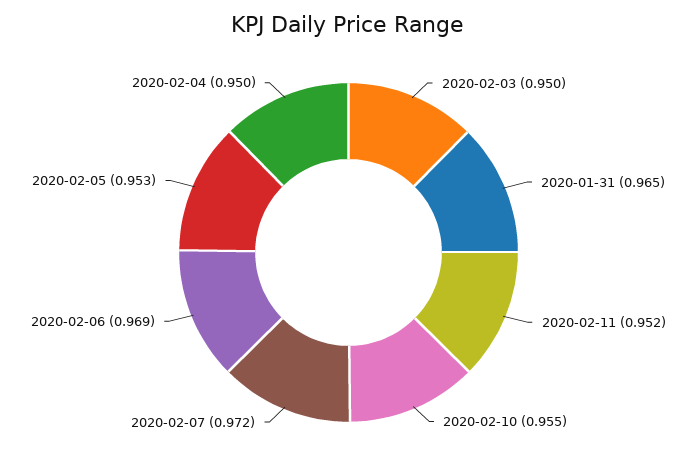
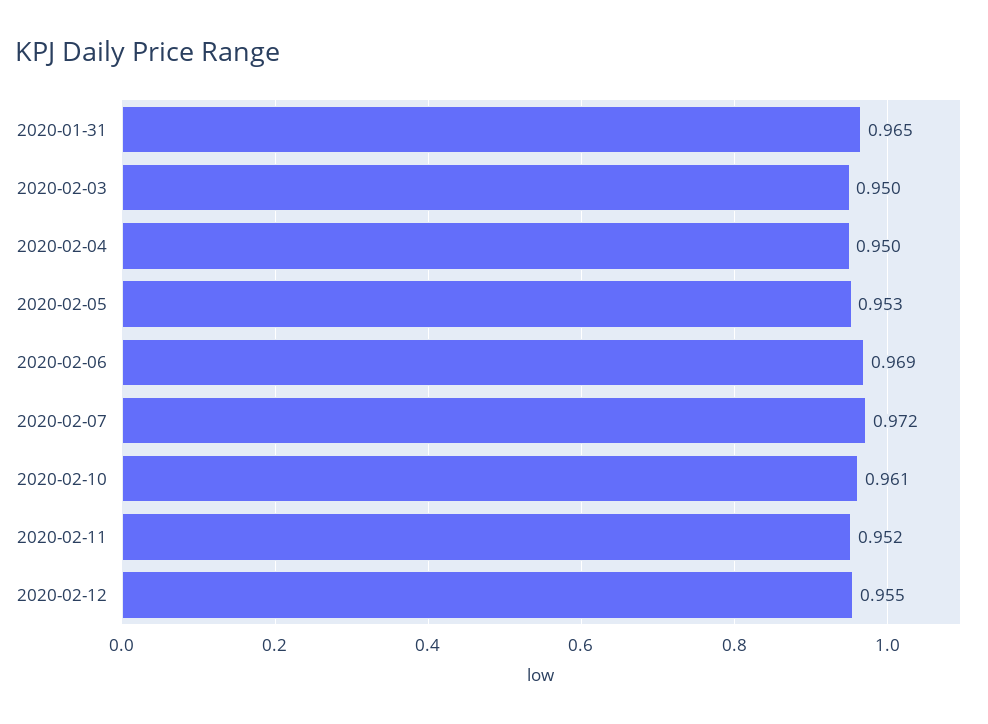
2020-02-10: 0.955 -> 0.961
2020-02-12: none -> 0.955

